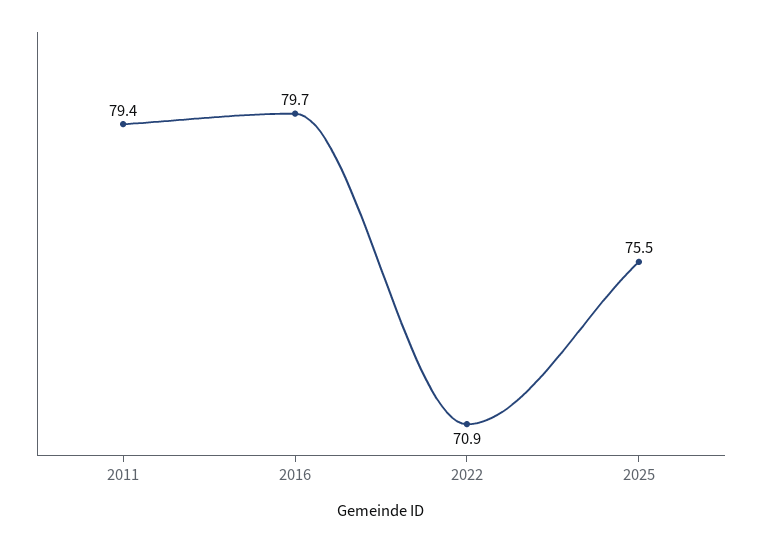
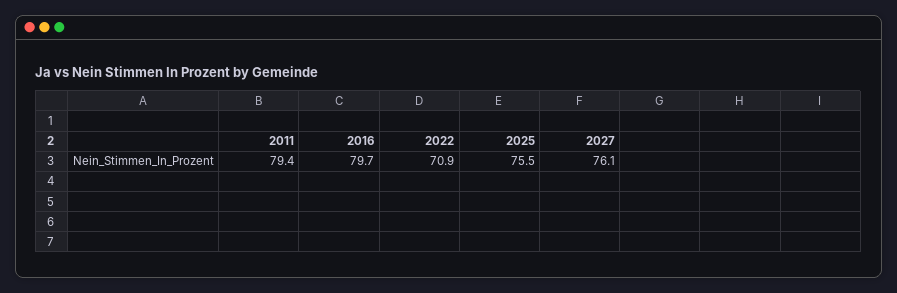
2027: none -> 76.1

